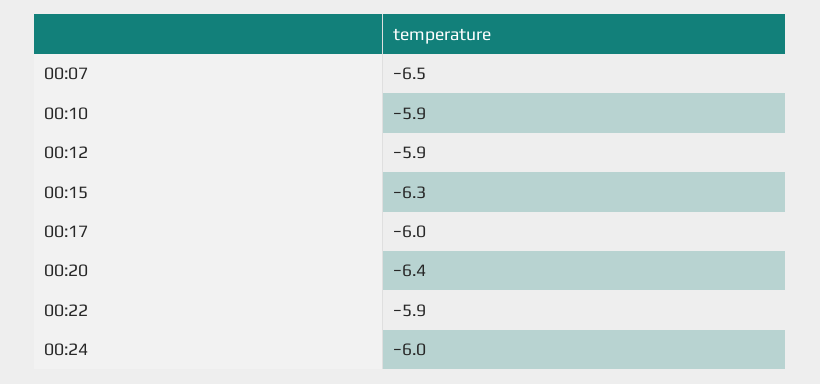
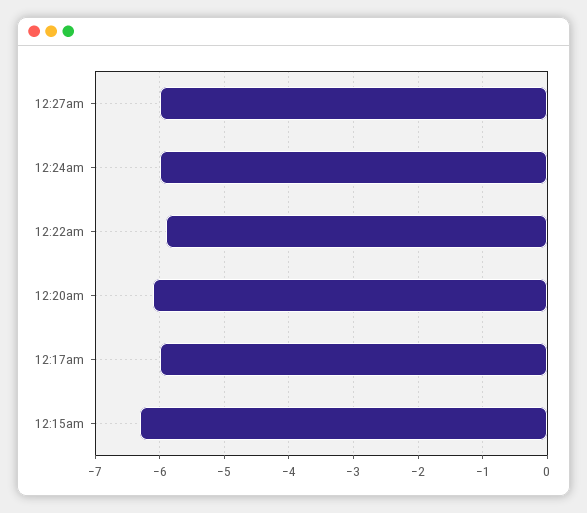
00:07: -6.5 -> none
00:10: -5.9 -> none
00:12: -5.9 -> none
00:20: -6.4 -> -6.1
12:27am: none -> -6

